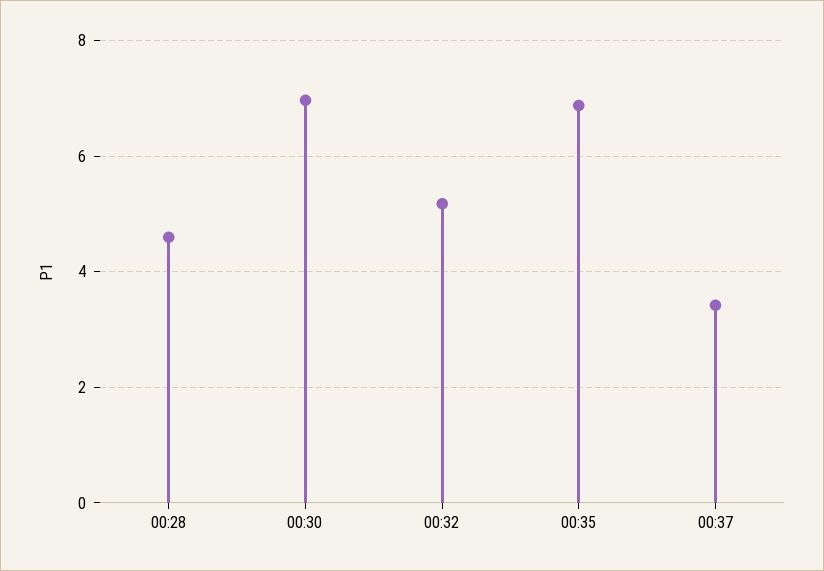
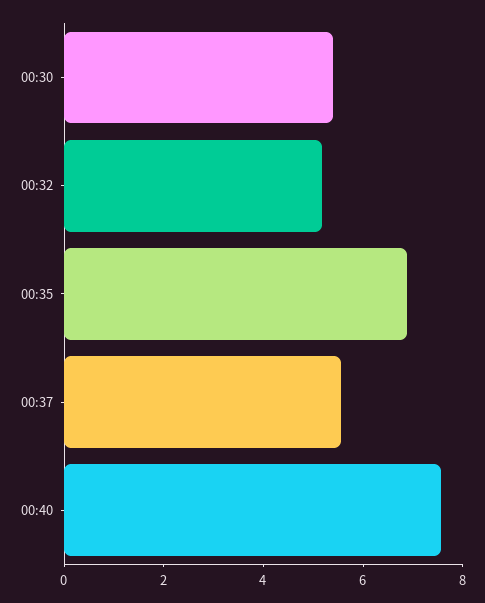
00:28: 4.6 -> none
00:30: 7 -> 5.5
00:37: 3.4 -> 5.5
00:40: none -> 7.5

